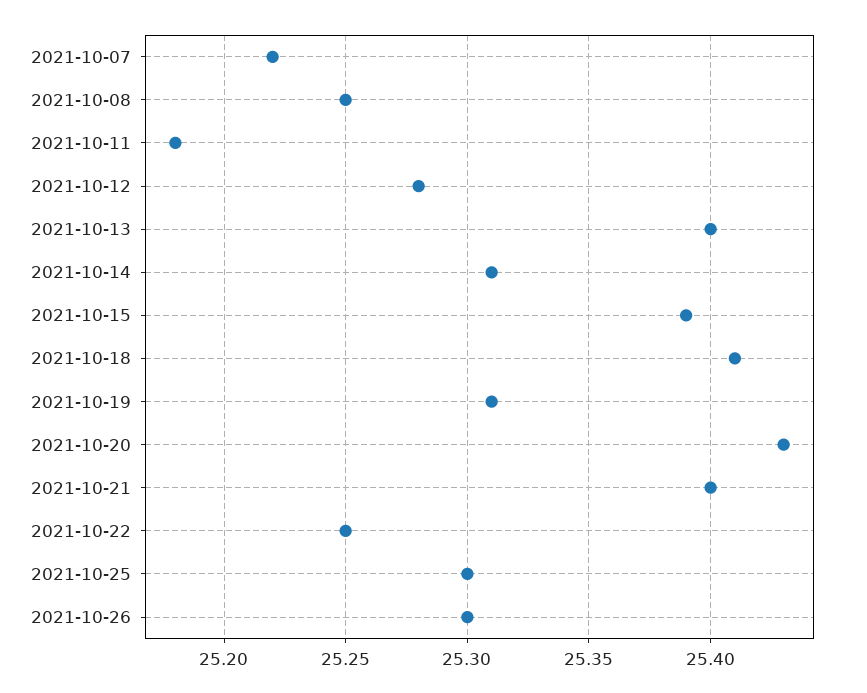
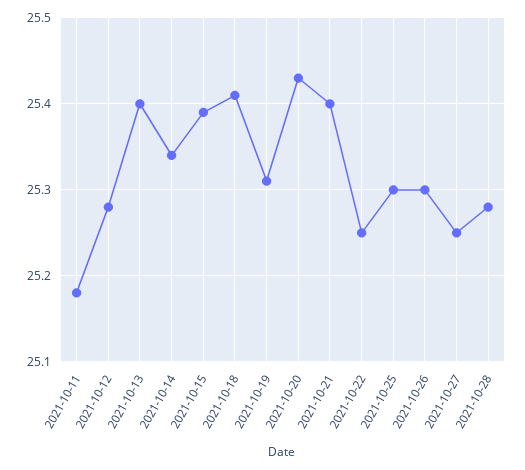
2021-10-07: 25.22 -> none
2021-10-08: 25.25 -> none
2021-10-14: 25.31 -> 25.34
2021-10-27: none -> 25.25
2021-10-28: none -> 25.28

